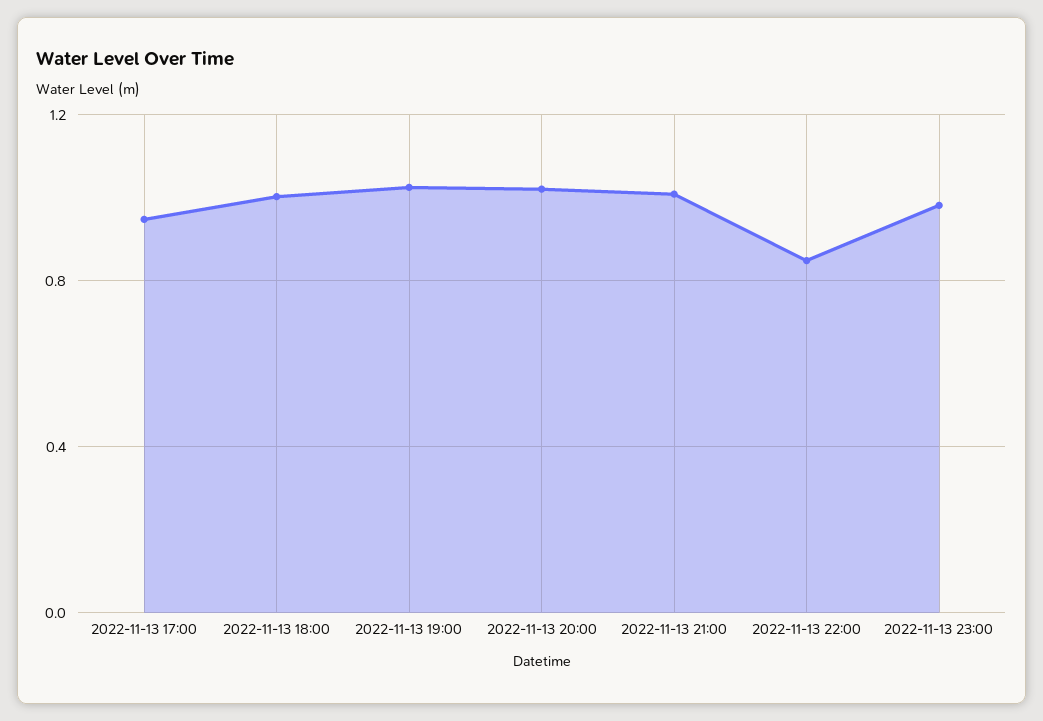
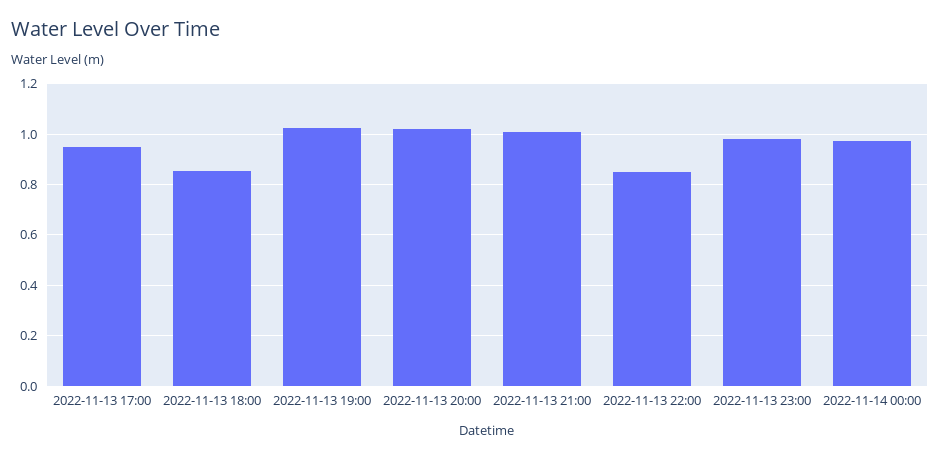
2022-11-13 18:00: 1 -> 0.85
2022-11-14 00:00: none -> 0.975

